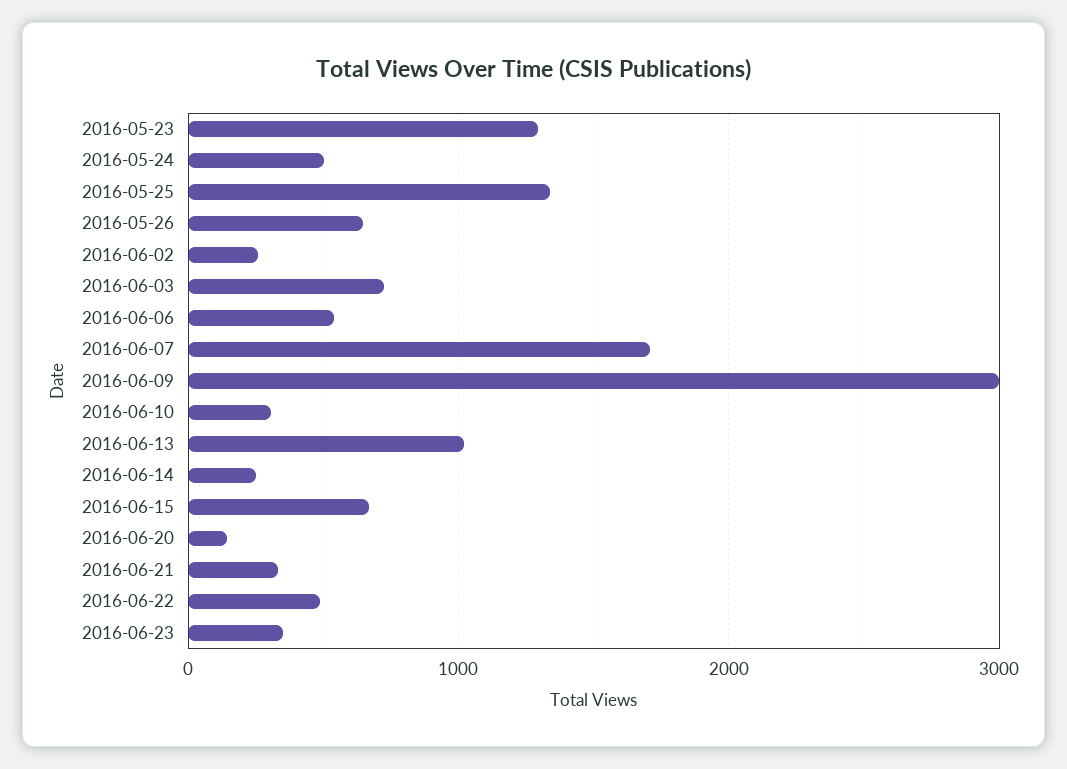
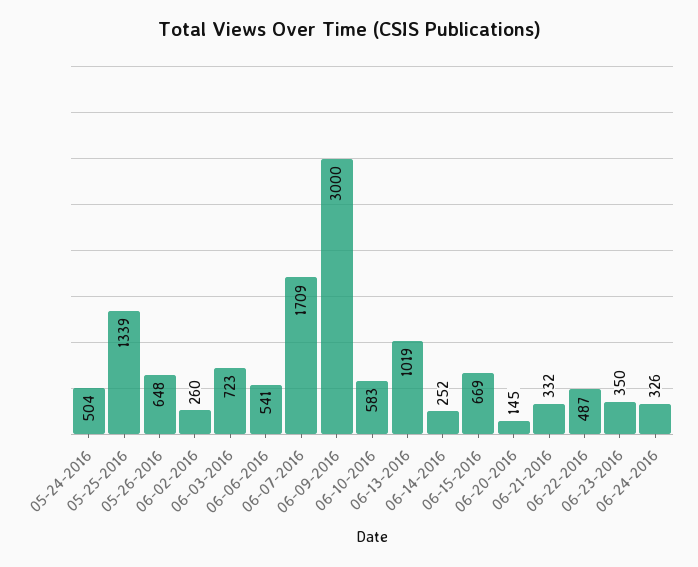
2016-05-23: 1300 -> none
2016-06-10: 300 -> 583
06-24-2016: none -> 326

